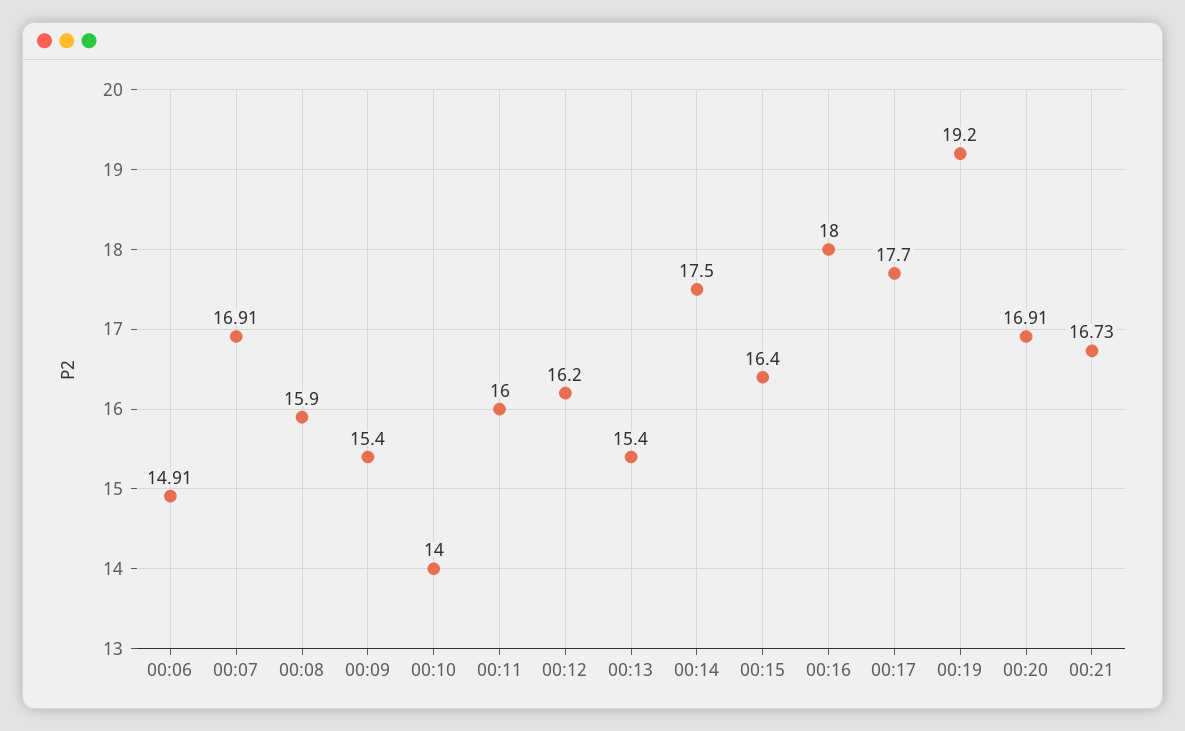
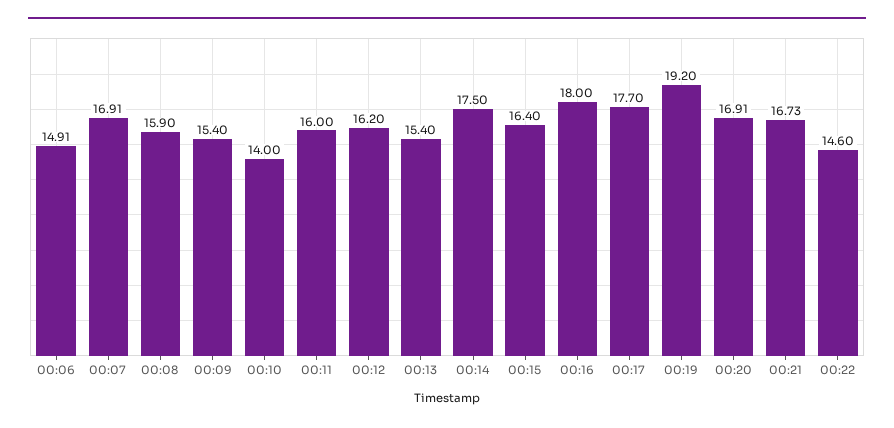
00:22: none -> 14.6

